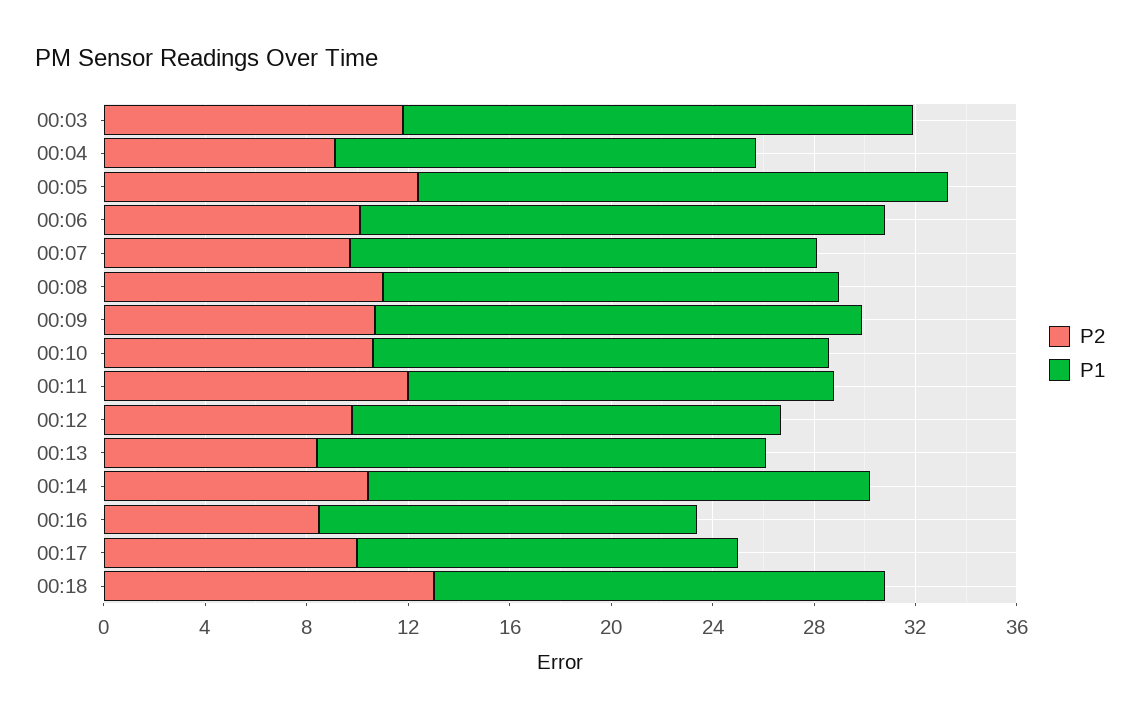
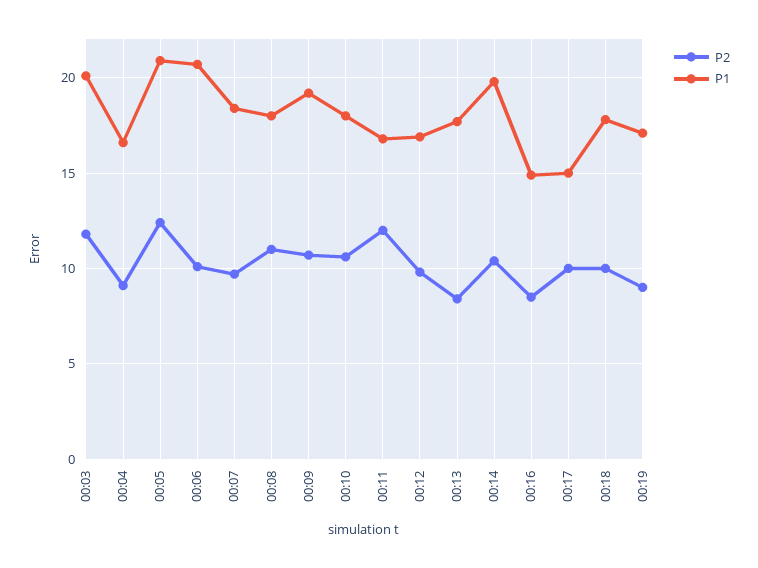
P2, 00:18: 13 -> 10
P2, 00:19: none -> 9
P1, 00:19: none -> 17

